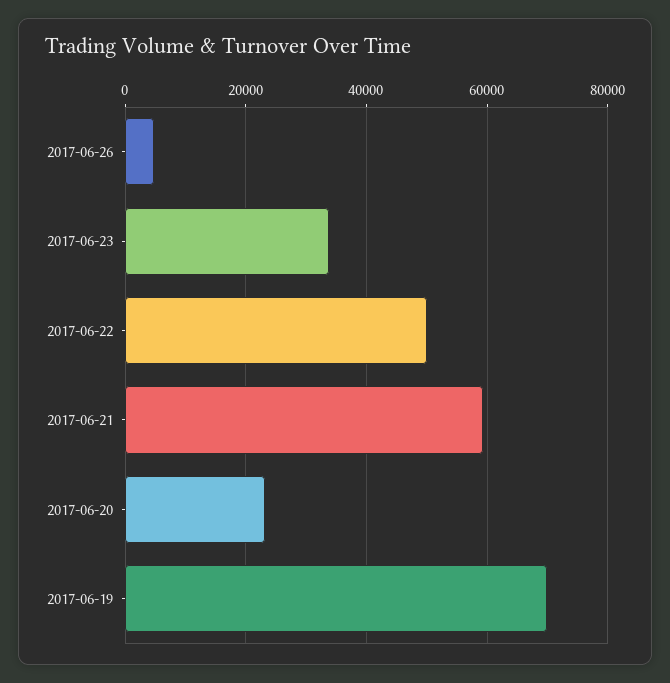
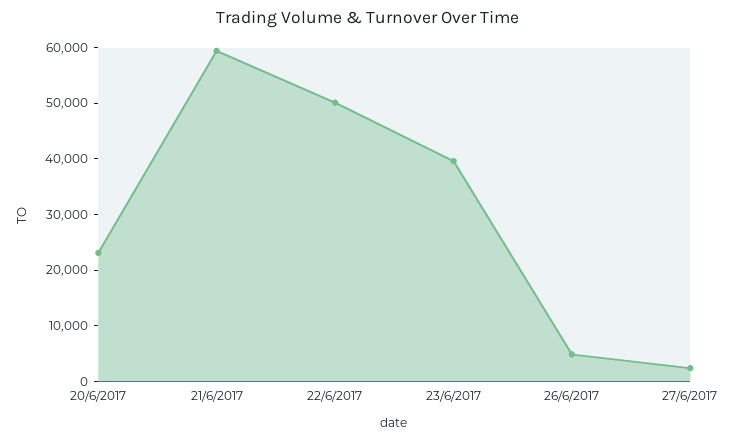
2017-06-23: 34000 -> 40000
2017-06-19: 70000 -> none
27/6/2017: none -> 2000

